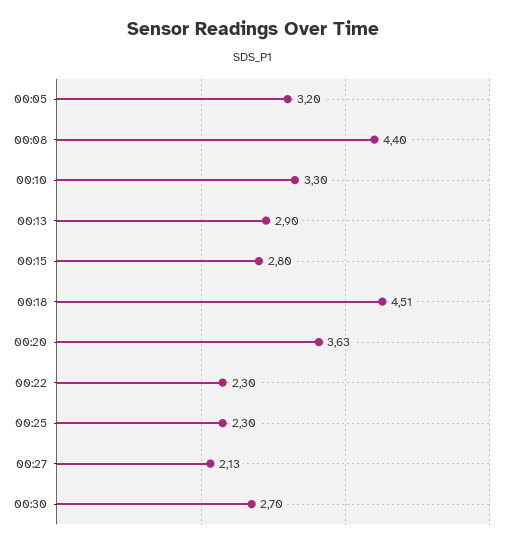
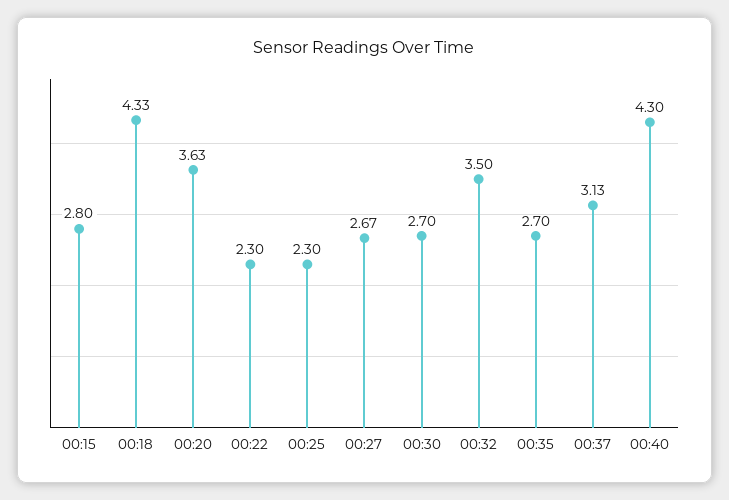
00:05: 3.2 -> none
00:08: 4.4 -> none
00:10: 3.3 -> none
00:13: 2.9 -> none
00:18: 4.51 -> 4.33
00:27: 2.13 -> 2.67
00:32: none -> 3.5
00:35: none -> 2.7
00:37: none -> 3.13
00:40: none -> 4.3

